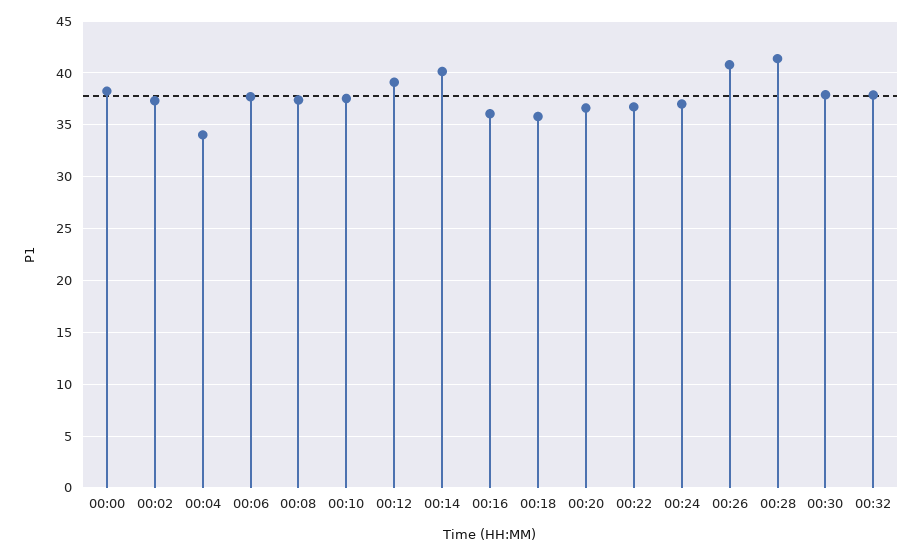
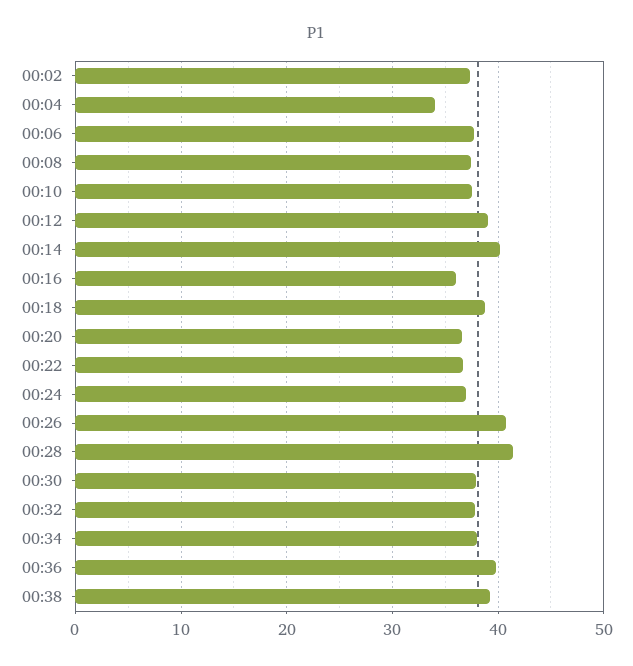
00:00: 38 -> none
00:18: 36 -> 39
00:34: none -> 38
00:36: none -> 40
00:38: none -> 39

